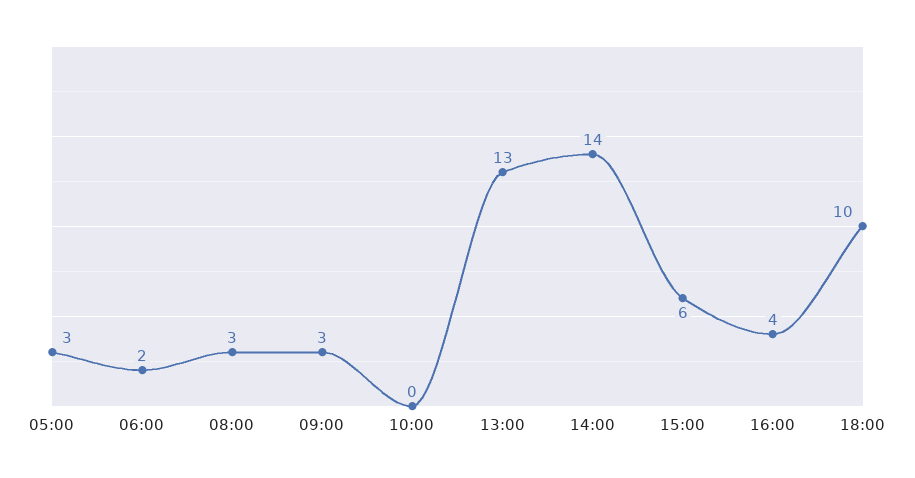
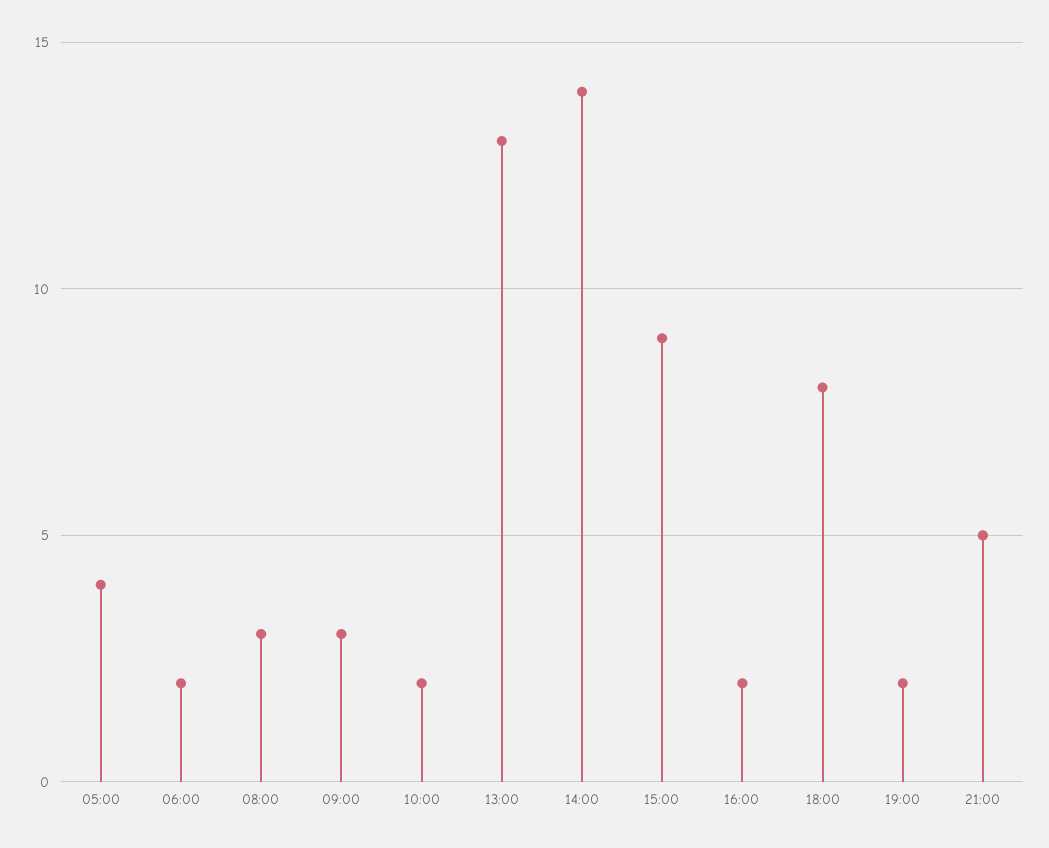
05:00: 3 -> 4
10:00: 0 -> 2
15:00: 6 -> 9
16:00: 4 -> 2
18:00: 10 -> 8
19:00: none -> 2
21:00: none -> 5

